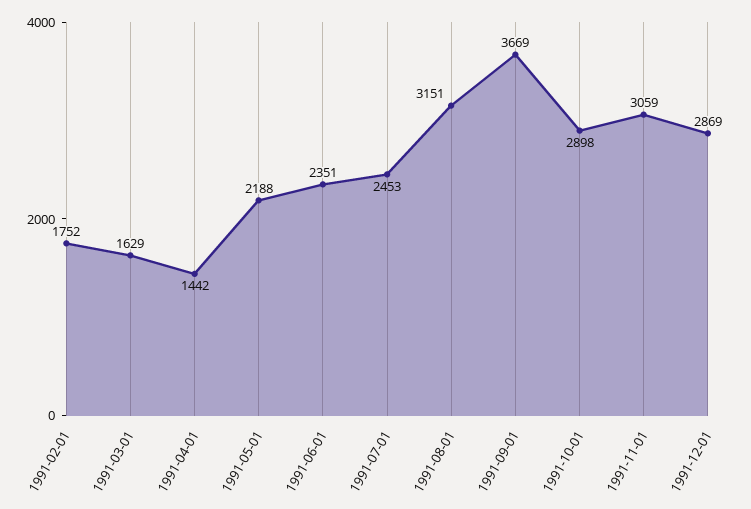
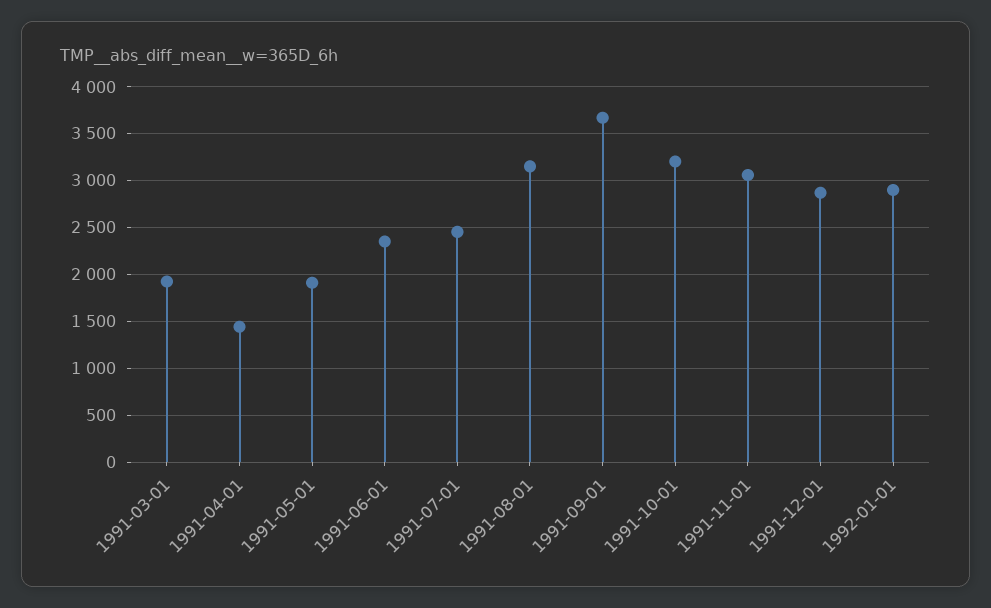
1991-02-01: 1752 -> none
1991-03-01: 1629 -> 1900
1991-05-01: 2188 -> 1900
1991-10-01: 2898 -> 3200
1992-01-01: none -> 2900

